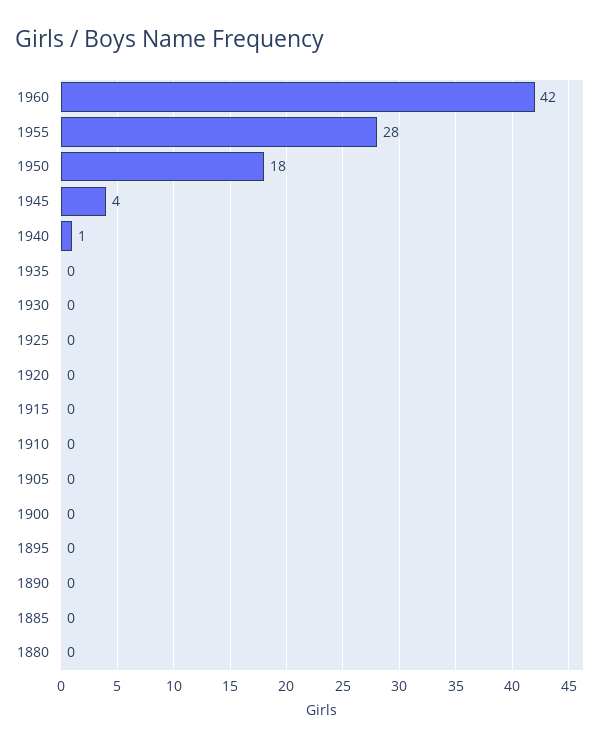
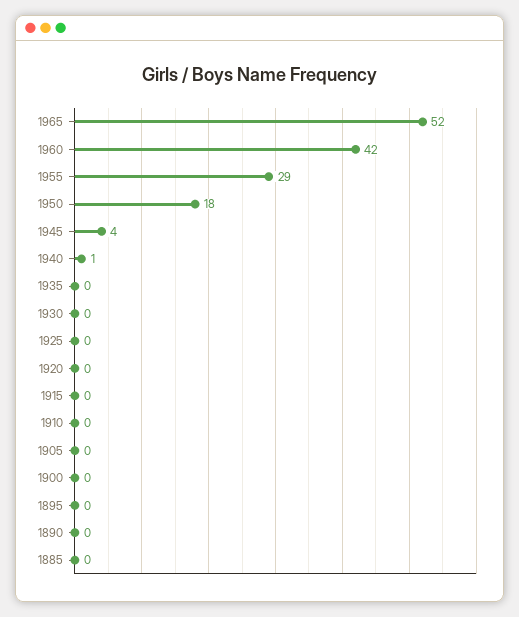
1955: 28 -> 29
1880: 0 -> none
1965: none -> 52

